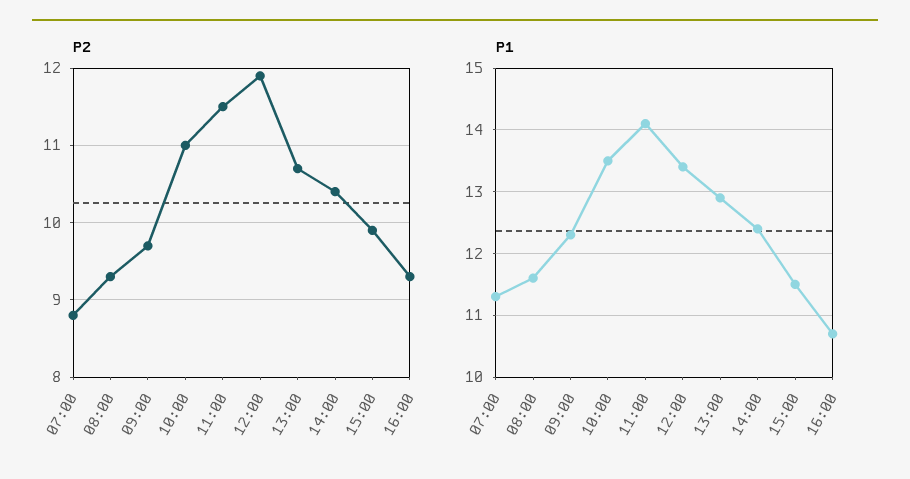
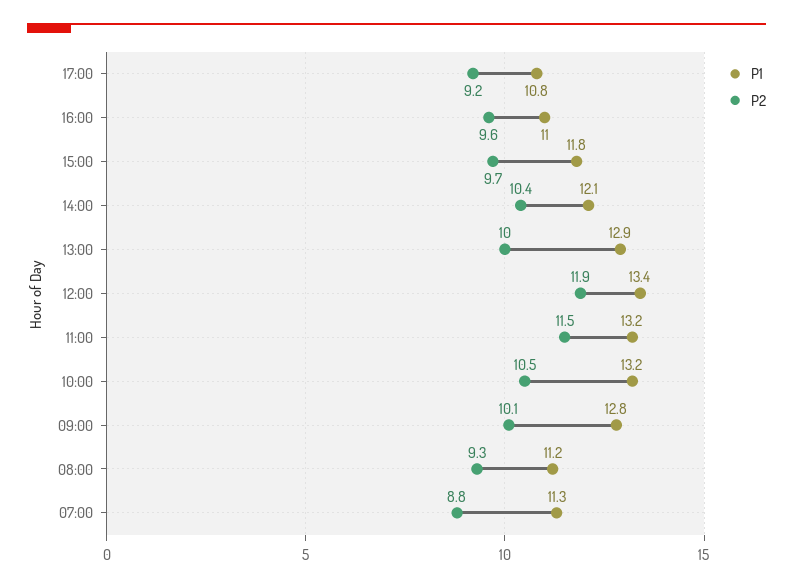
P2, 09:00: 9.7 -> 10.1
P2, 10:00: 11 -> 10.5
P2, 13:00: 10.7 -> 10
P2, 15:00: 9.9 -> 9.7
P2, 16:00: 9.3 -> 9.6
P1, 08:00: 11.6 -> 11.2
P1, 09:00: 12.3 -> 12.8
P1, 10:00: 13.5 -> 13.2
P1, 11:00: 14.1 -> 13.2
P1, 14:00: 12.4 -> 12.1
P1, 15:00: 11.5 -> 11.8
P1, 16:00: 10.7 -> 11
P1, 17:00: none -> 10.8
P2, 17:00: none -> 9.2

